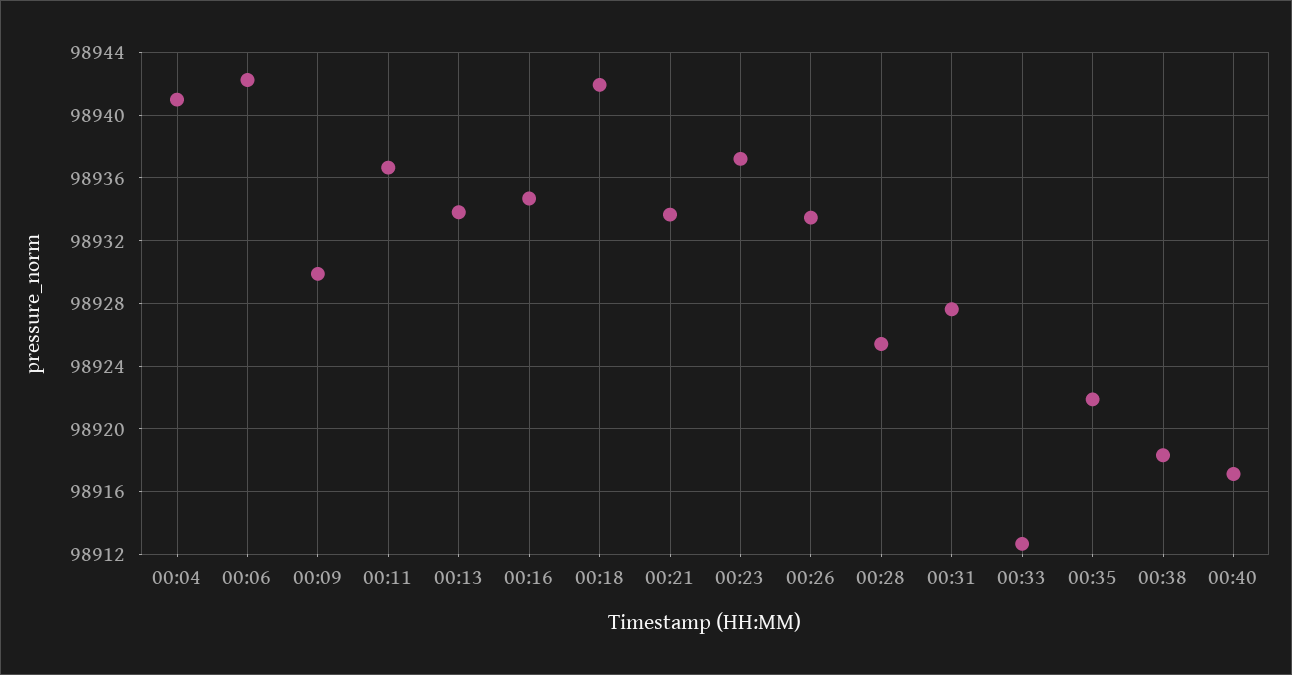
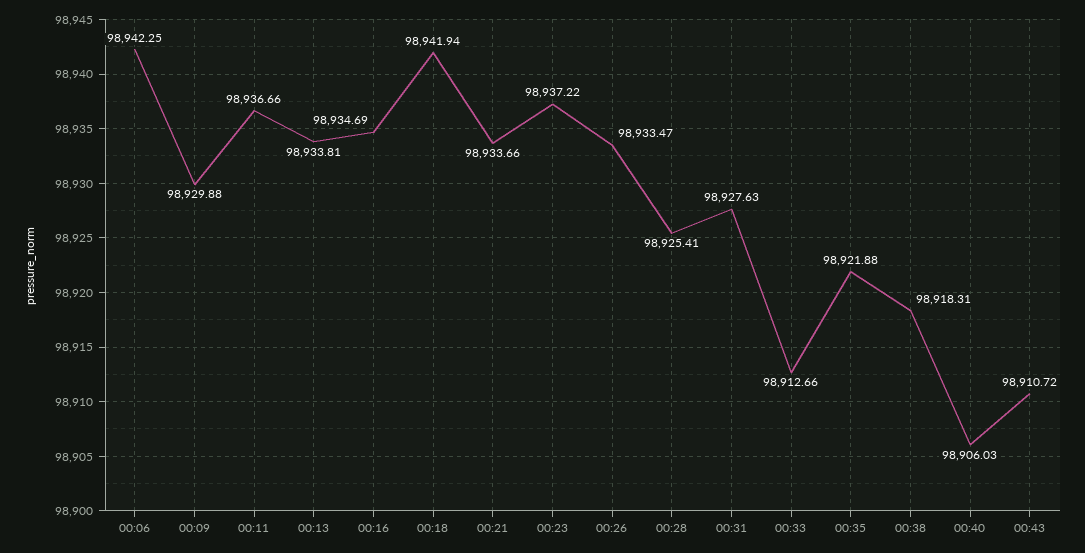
00:04: 98941 -> none
00:40: 98917 -> 98906.03
00:43: none -> 98910.72

